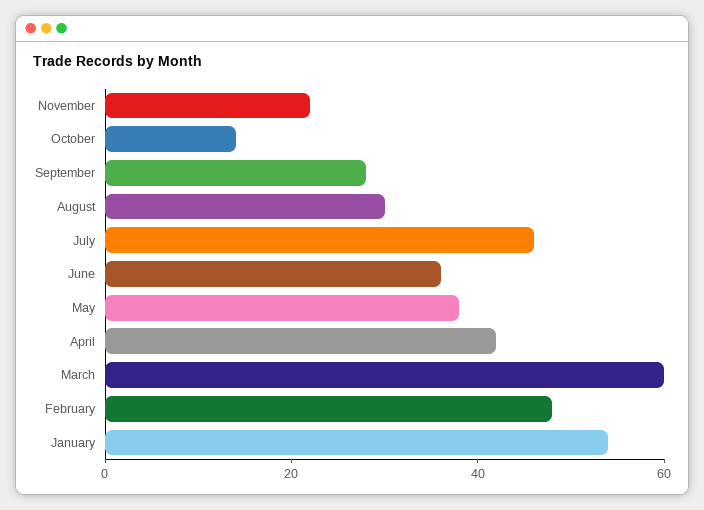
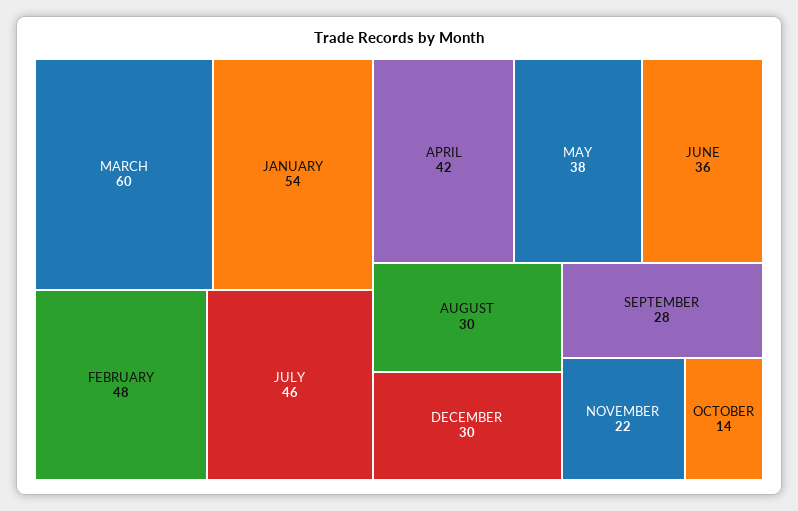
DECEMBER: none -> 30

